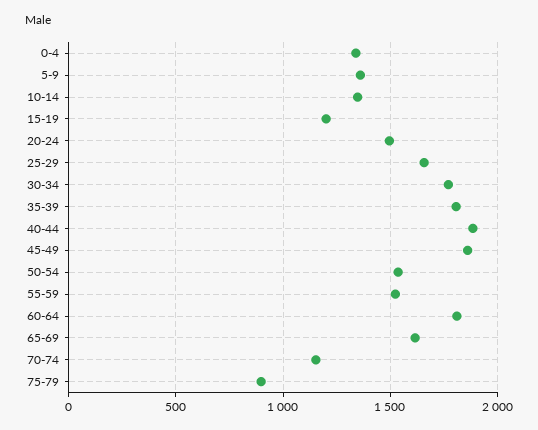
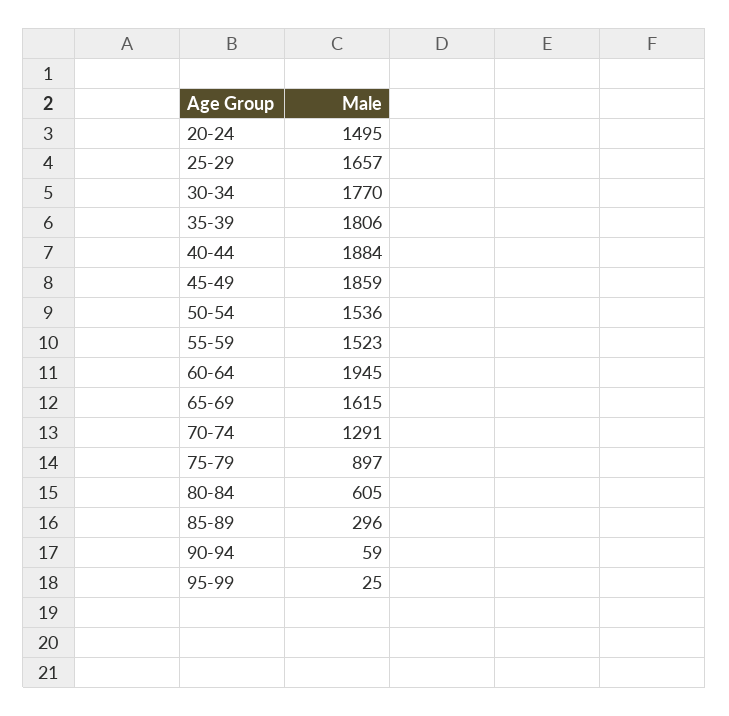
0-4: 1350 -> none
5-9: 1350 -> none
10-14: 1350 -> none
15-19: 1200 -> none
60-64: 1800 -> 1945
70-74: 1150 -> 1291
80-84: none -> 605
85-89: none -> 296
90-94: none -> 59
95-99: none -> 25

